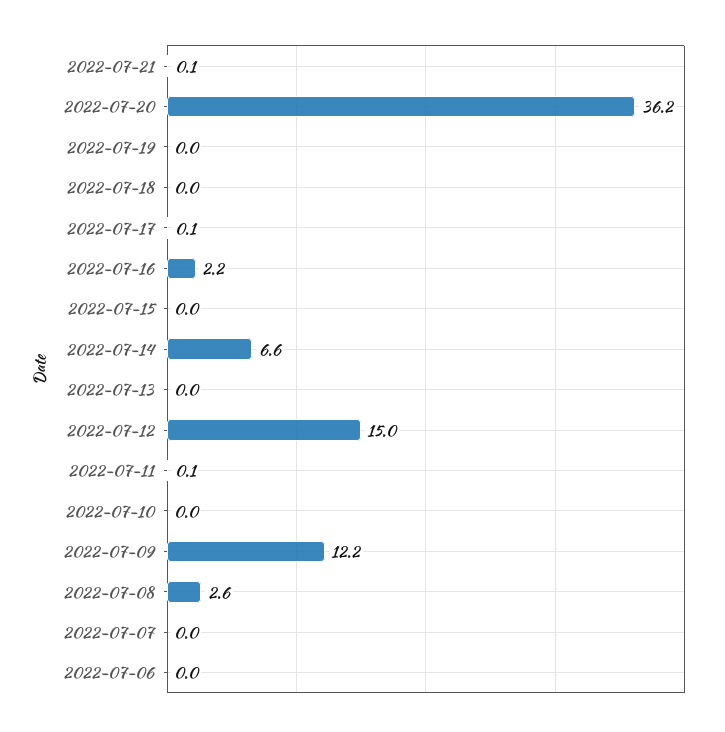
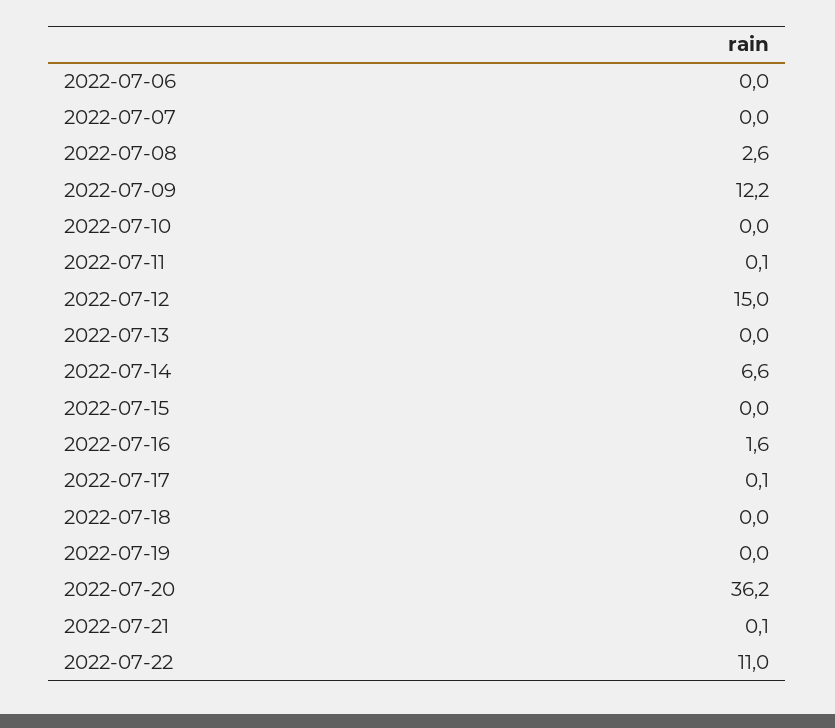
2022-07-16: 2.2 -> 1.6
2022-07-22: none -> 11

